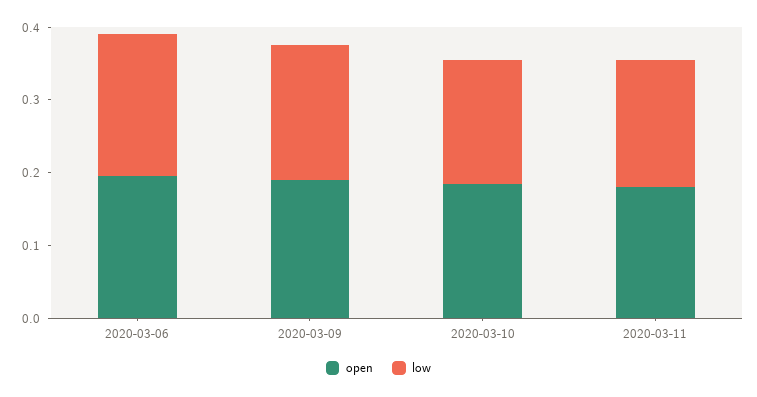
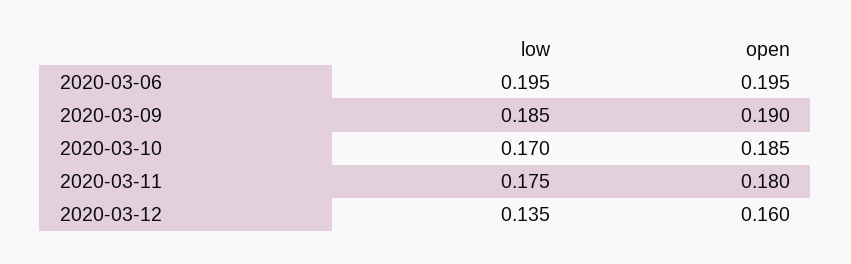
low, 2020-03-12: none -> 0.135
open, 2020-03-12: none -> 0.16

